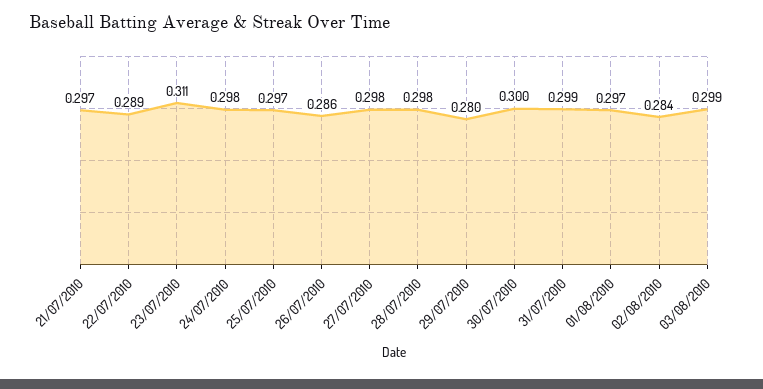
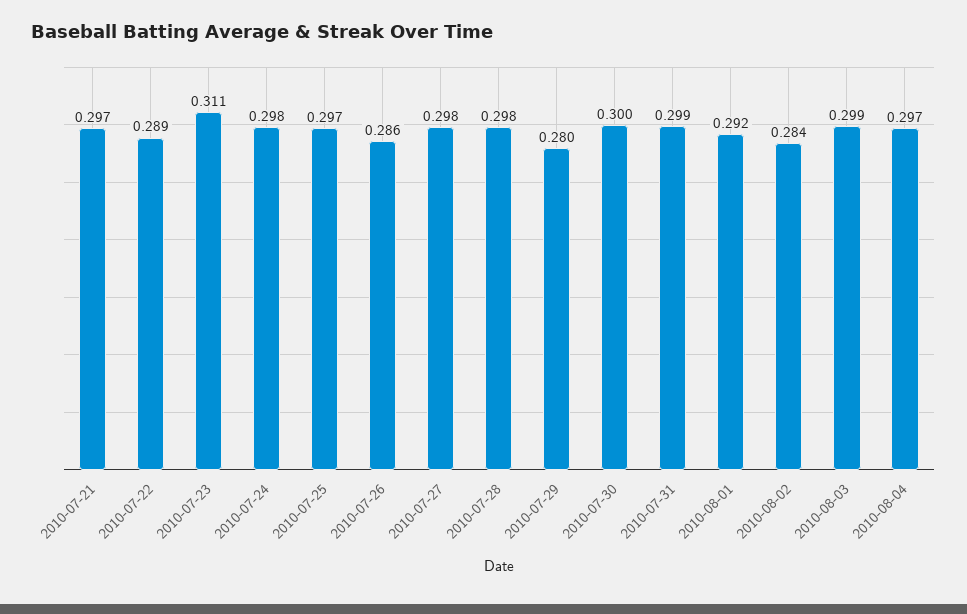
01/08/2010: 0.297 -> 0.292
2010-08-04: none -> 0.297

